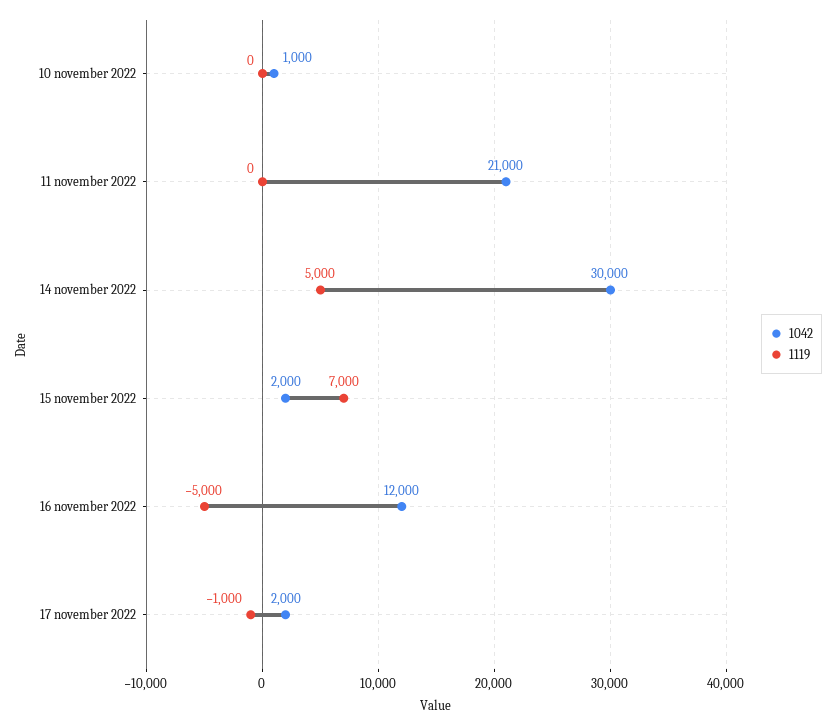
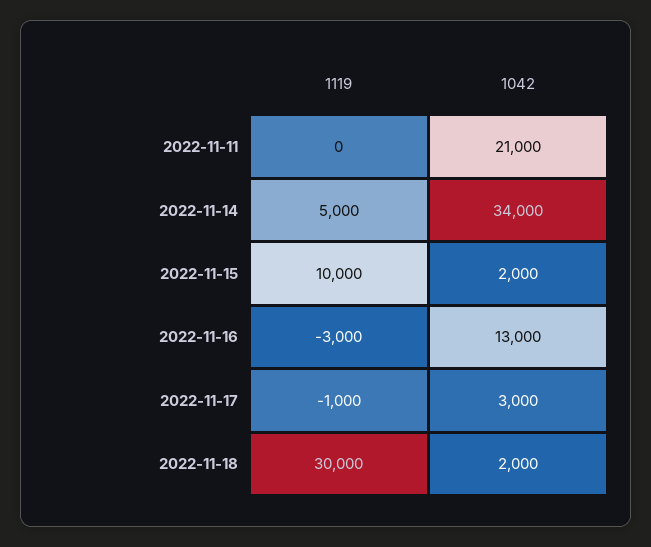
1042, 10 november 2022: 1000 -> none
1119, 10 november 2022: 0 -> none
1042, 14 november 2022: 30000 -> 34000
1119, 15 november 2022: 7000 -> 10000
1042, 16 november 2022: 12000 -> 13000
1119, 16 november 2022: -5000 -> -3000
1042, 17 november 2022: 2000 -> 3000
1119, 2022-11-18: none -> 30000
1042, 2022-11-18: none -> 2000

